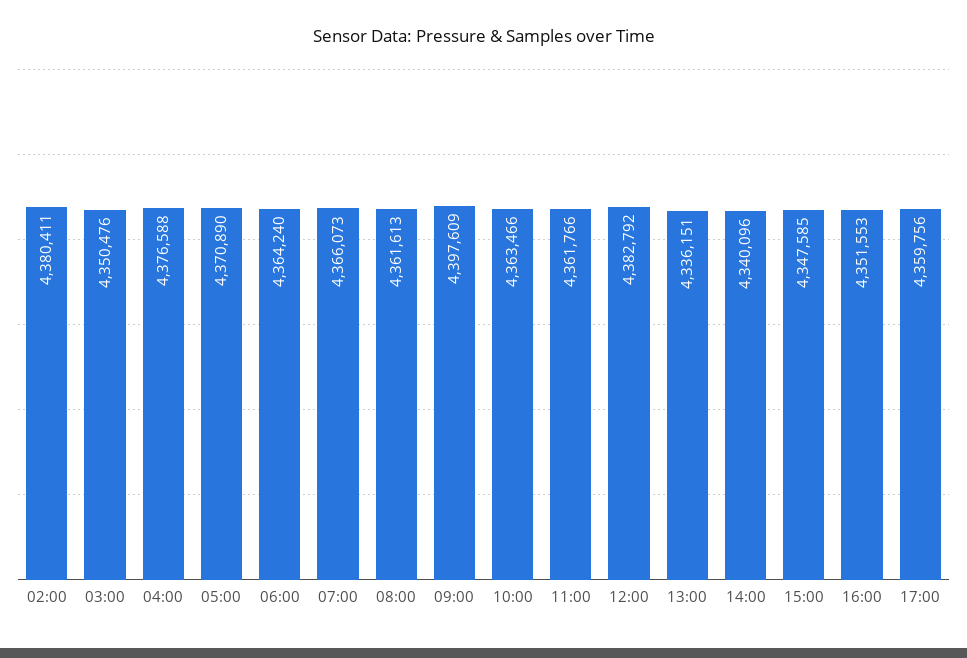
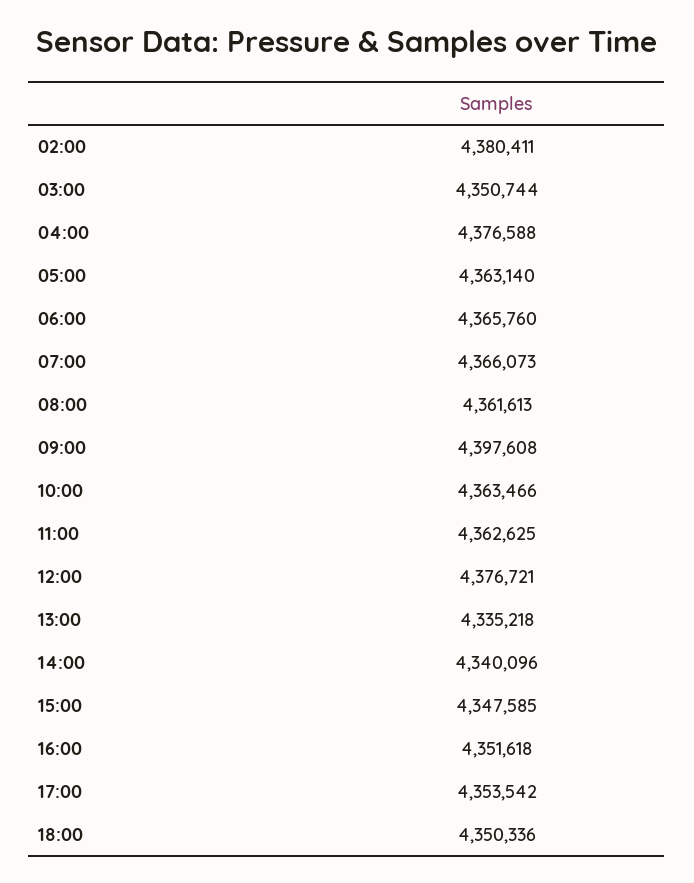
03:00: 4350476 -> 4350744
05:00: 4370890 -> 4363140
06:00: 4364240 -> 4365760
09:00: 4397609 -> 4397608
11:00: 4361766 -> 4362625
12:00: 4382792 -> 4376721
13:00: 4336151 -> 4335218
16:00: 4351553 -> 4351618
17:00: 4359756 -> 4353542
18:00: none -> 4350336

